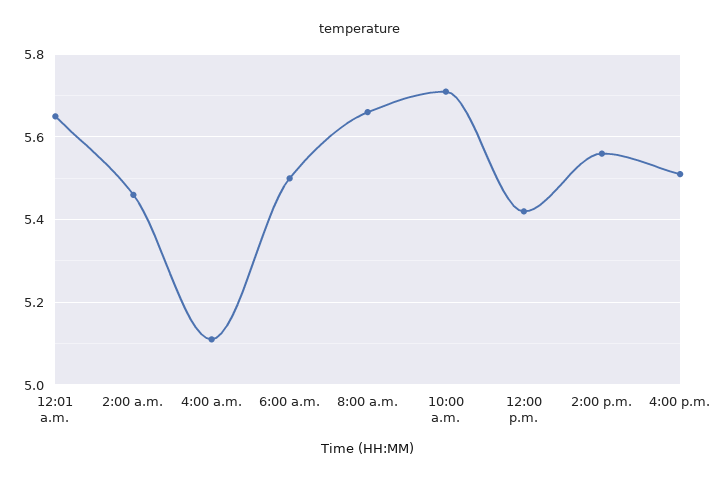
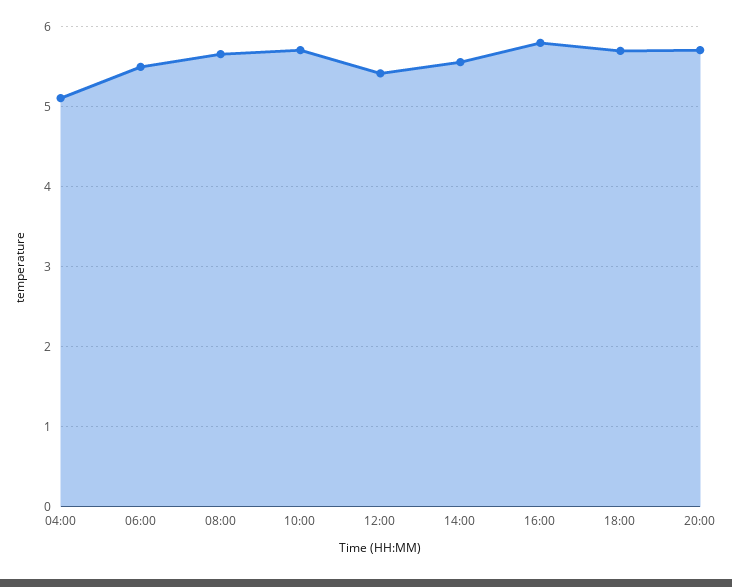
12:01 a.m.: 5.65 -> none
2:00 a.m.: 5.45 -> none
4:00 p.m.: 5.5 -> 5.8
18:00: none -> 5.7
20:00: none -> 5.7

